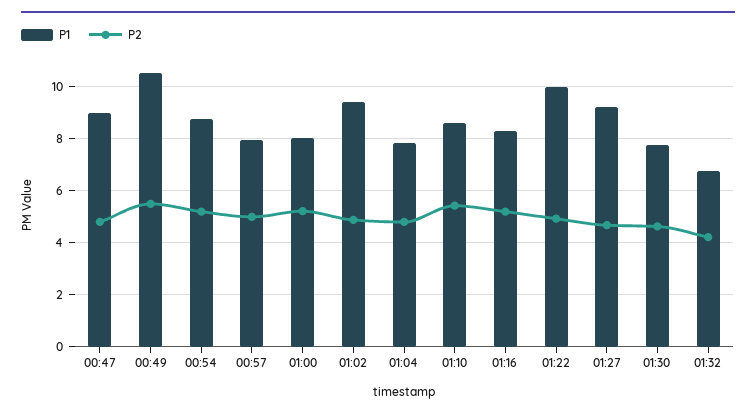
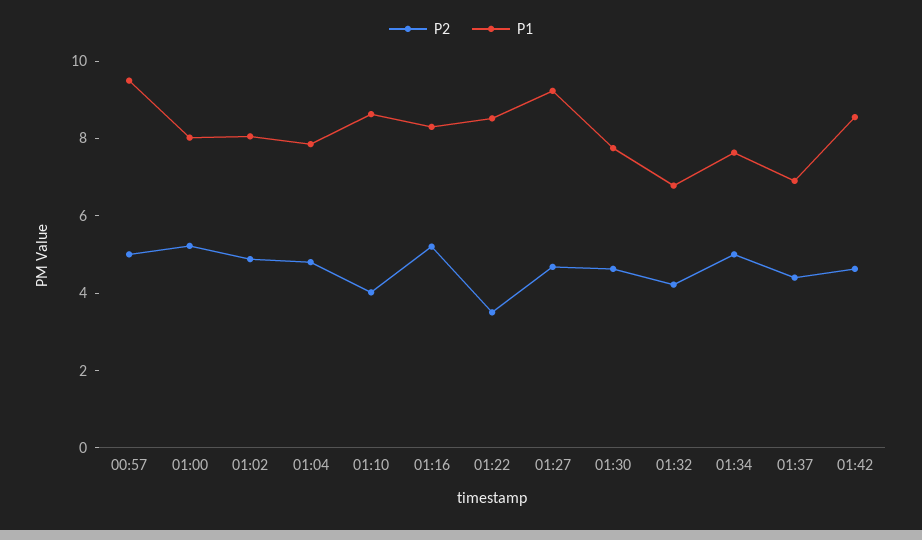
P1, 00:47: 9 -> none
P2, 00:47: 4.75 -> none
P1, 00:49: 10.5 -> none
P2, 00:49: 5.5 -> none
P1, 00:54: 8.75 -> none
P2, 00:54: 5.25 -> none
P1, 00:57: 8 -> 9.5
P1, 01:02: 9.5 -> 8
P2, 01:10: 5.5 -> 4
P1, 01:22: 10 -> 8.5
P2, 01:22: 5 -> 3.5
P2, 01:34: none -> 5
P1, 01:34: none -> 7.5
P2, 01:37: none -> 4.5
P1, 01:37: none -> 7
P2, 01:42: none -> 4.5
P1, 01:42: none -> 8.5

